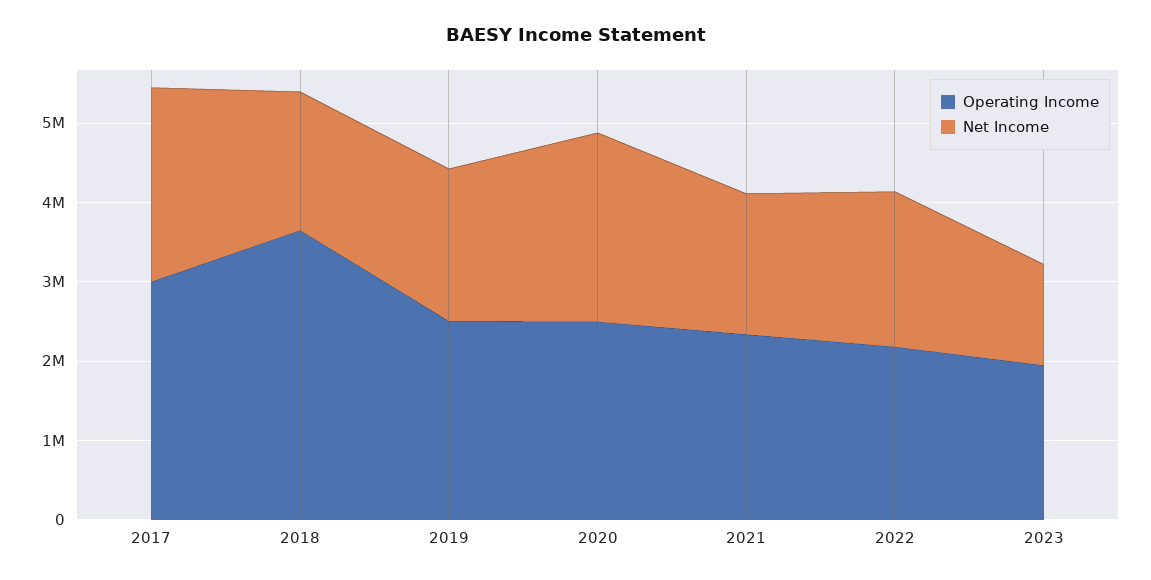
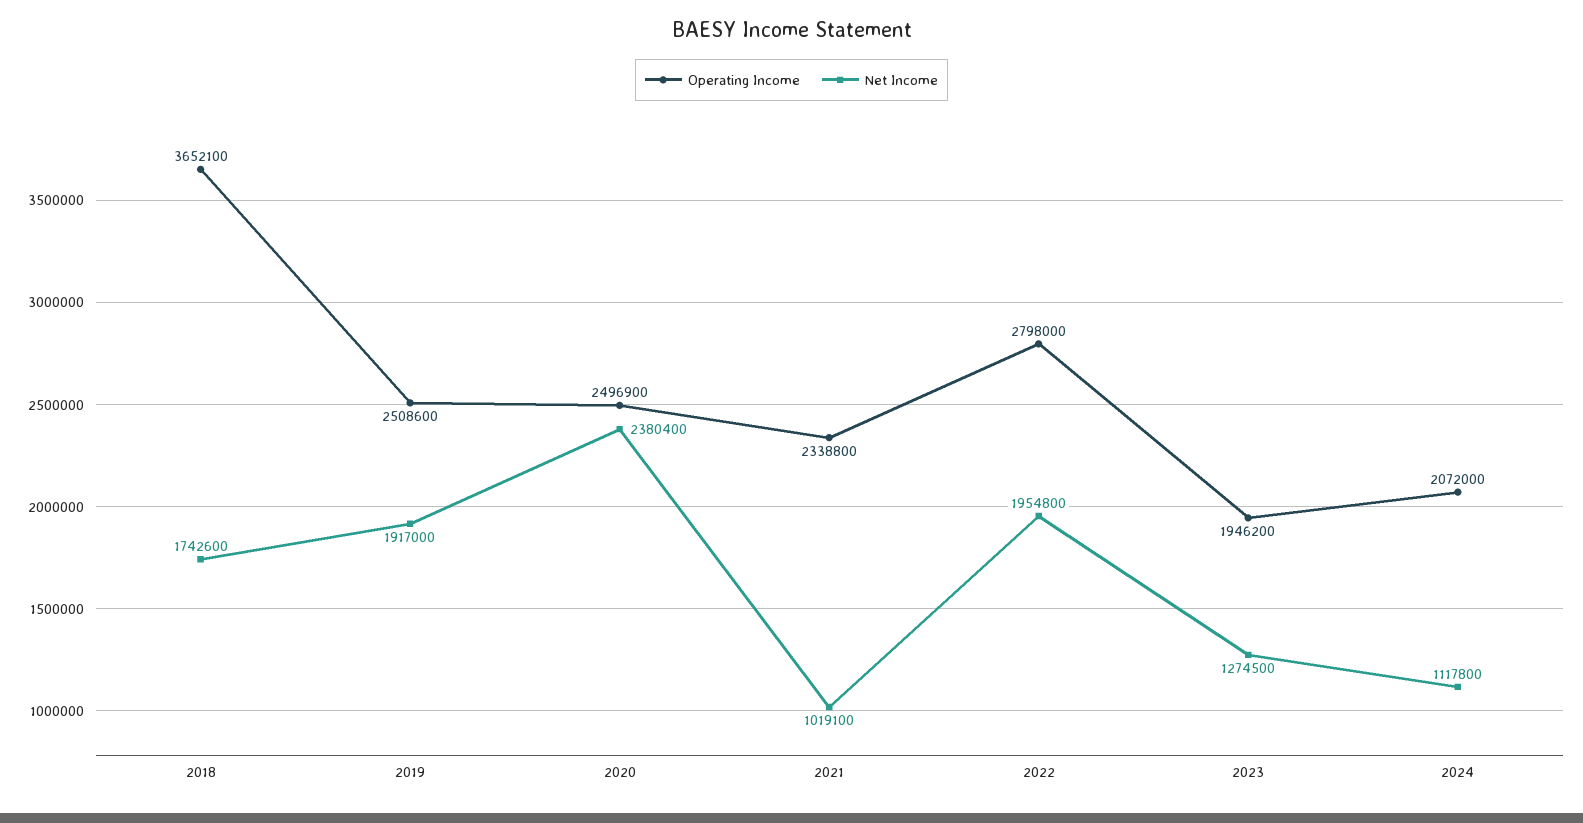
Operating Income, 2017: 3000000 -> none
Net Income, 2017: 2400000 -> none
Net Income, 2021: 1800000 -> 1019100
Operating Income, 2022: 2200000 -> 2798000
Operating Income, 2024: none -> 2072000
Net Income, 2024: none -> 1117800

